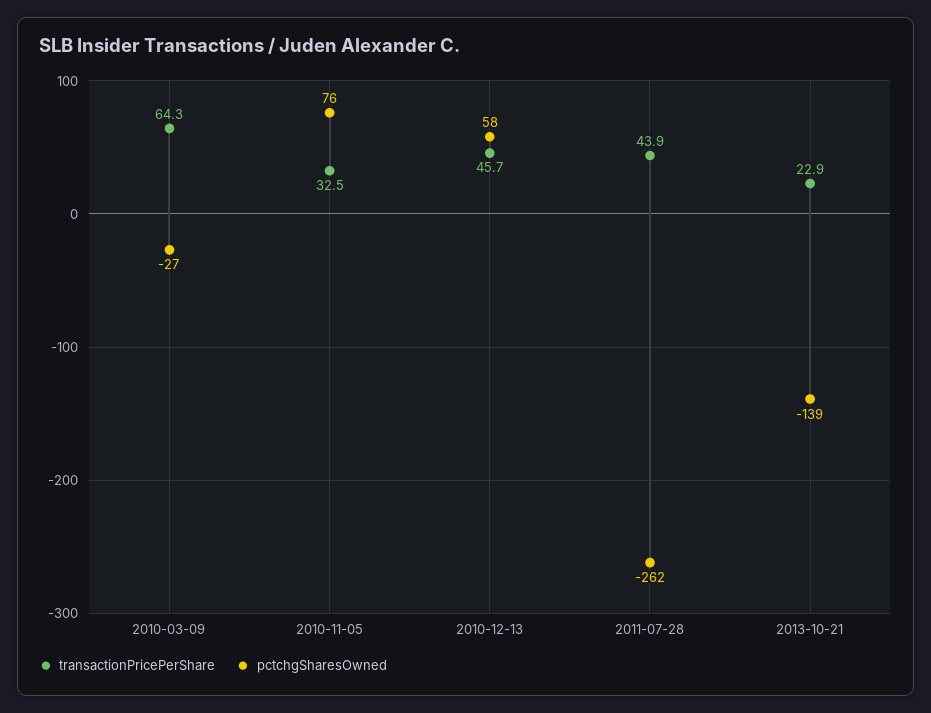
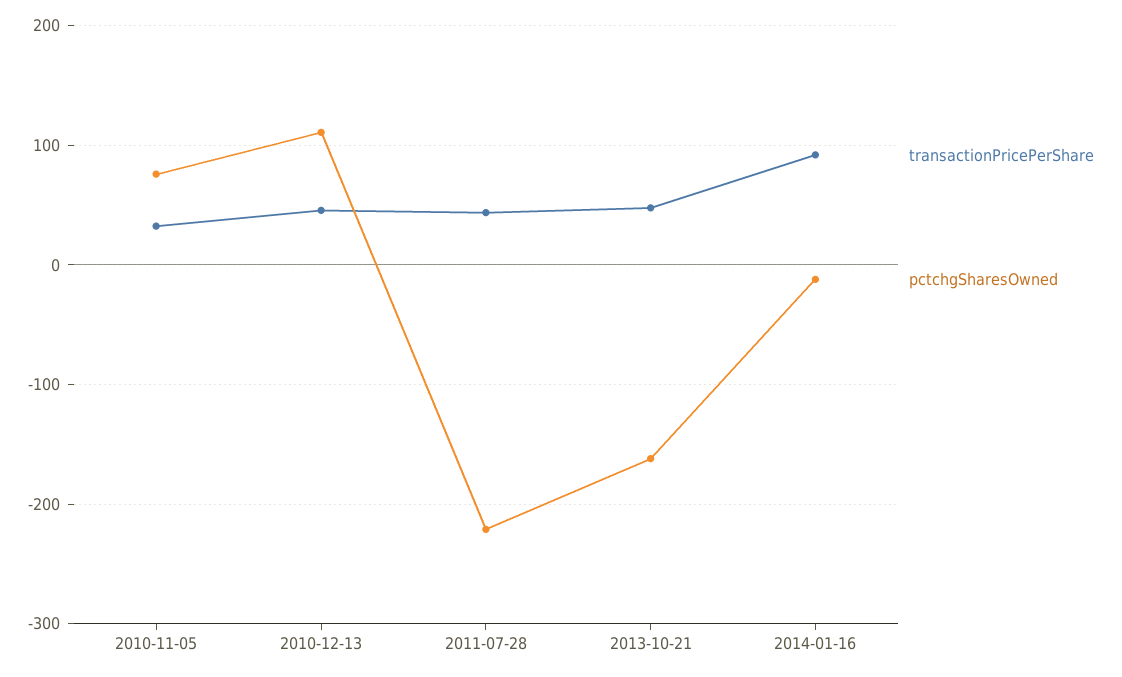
transactionPricePerShare, 2010-03-09: 64.3 -> none
pctchgSharesOwned, 2010-03-09: -27 -> none
pctchgSharesOwned, 2010-12-13: 58 -> 110
pctchgSharesOwned, 2011-07-28: -262 -> -220
transactionPricePerShare, 2013-10-21: 22.9 -> 50
pctchgSharesOwned, 2013-10-21: -139 -> -160
transactionPricePerShare, 2014-01-16: none -> 90
pctchgSharesOwned, 2014-01-16: none -> -10

